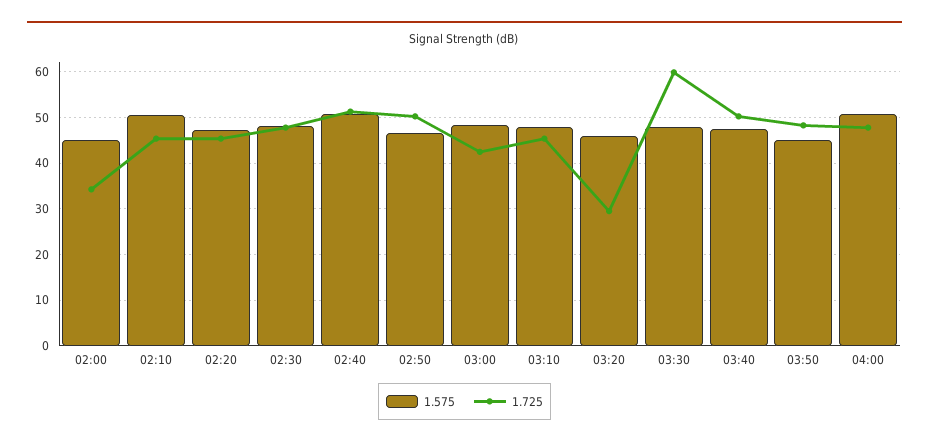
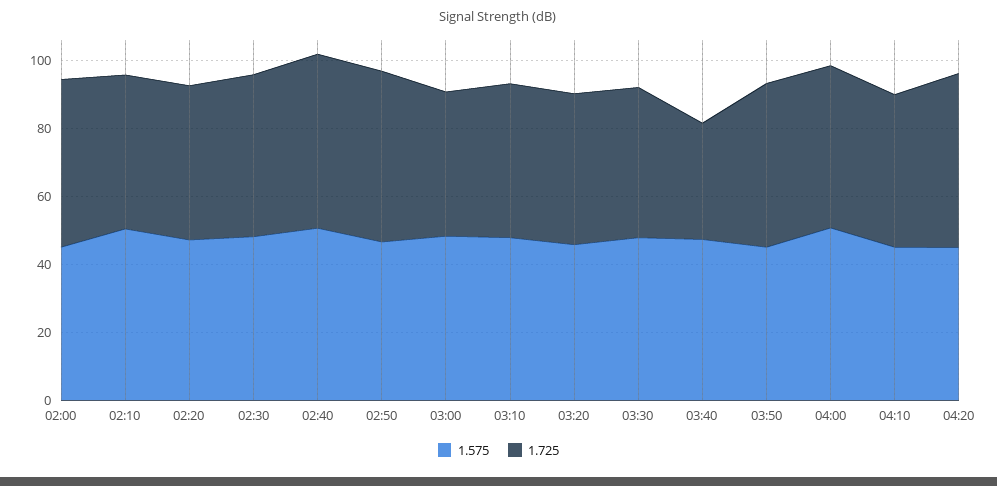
1.725, 02:00: 34 -> 50
1.725, 03:20: 30 -> 45
1.725, 03:30: 60 -> 45
1.725, 03:40: 50 -> 35
1.575, 04:10: none -> 45
1.725, 04:10: none -> 45
1.575, 04:20: none -> 45
1.725, 04:20: none -> 50

